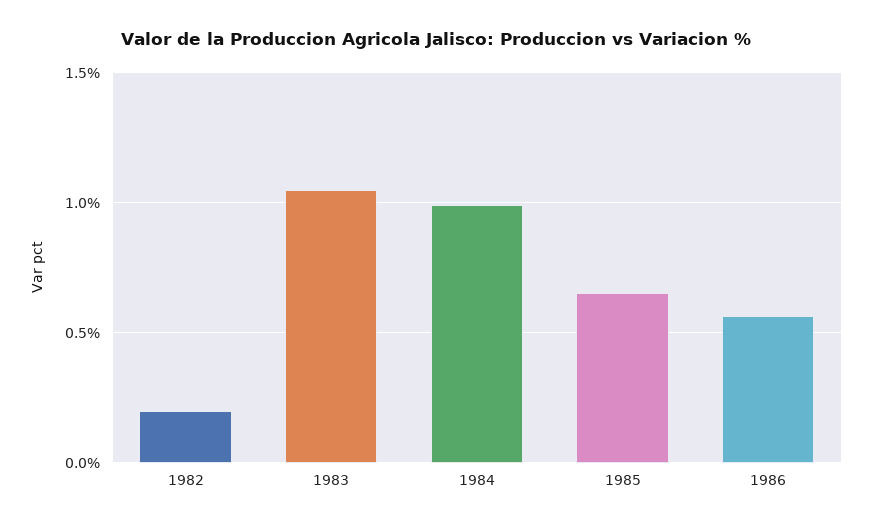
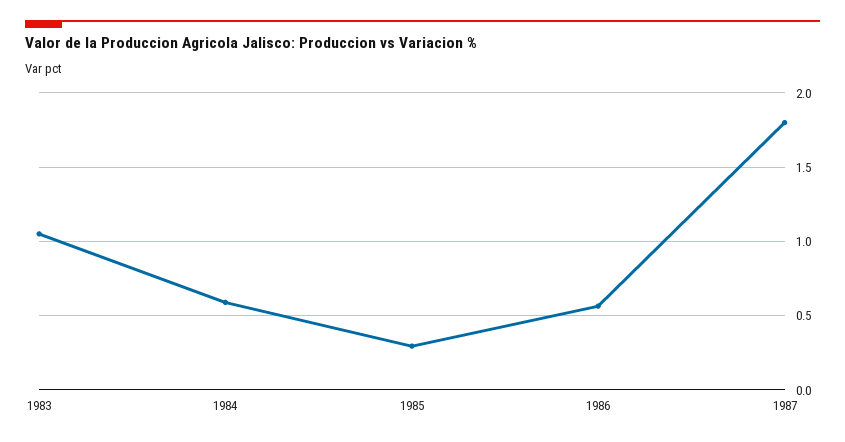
1982: 0.2 -> none
1984: 1 -> 0.6
1985: 0.65 -> 0.3
1987: none -> 1.8

